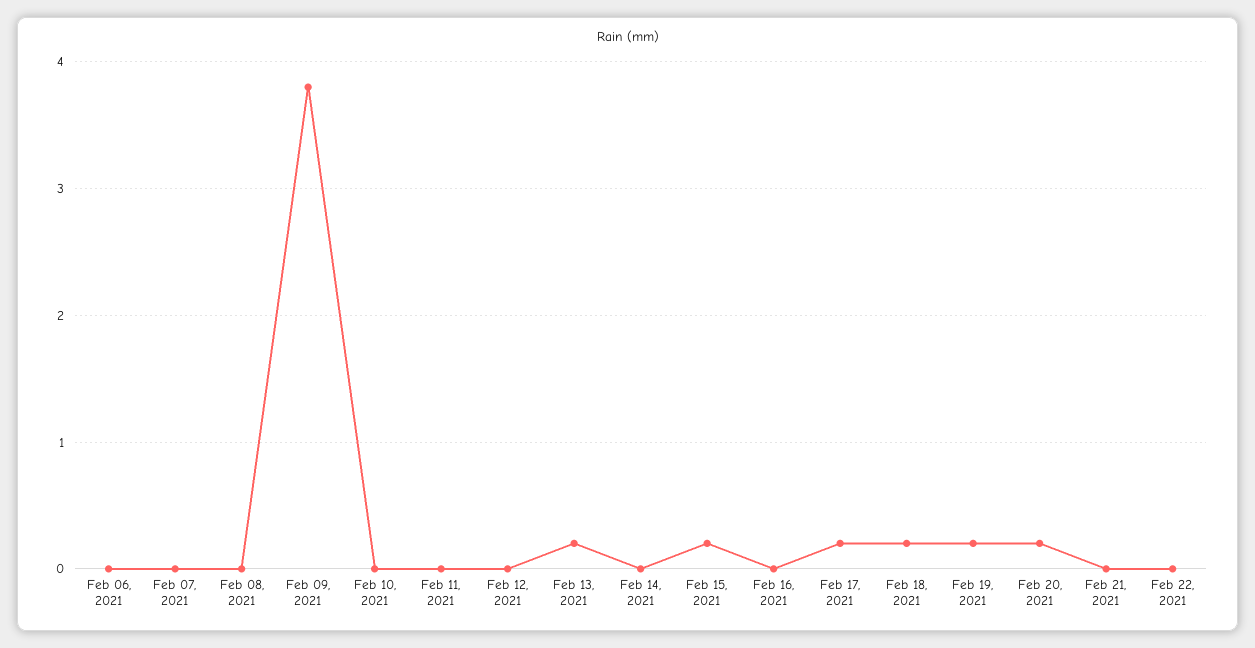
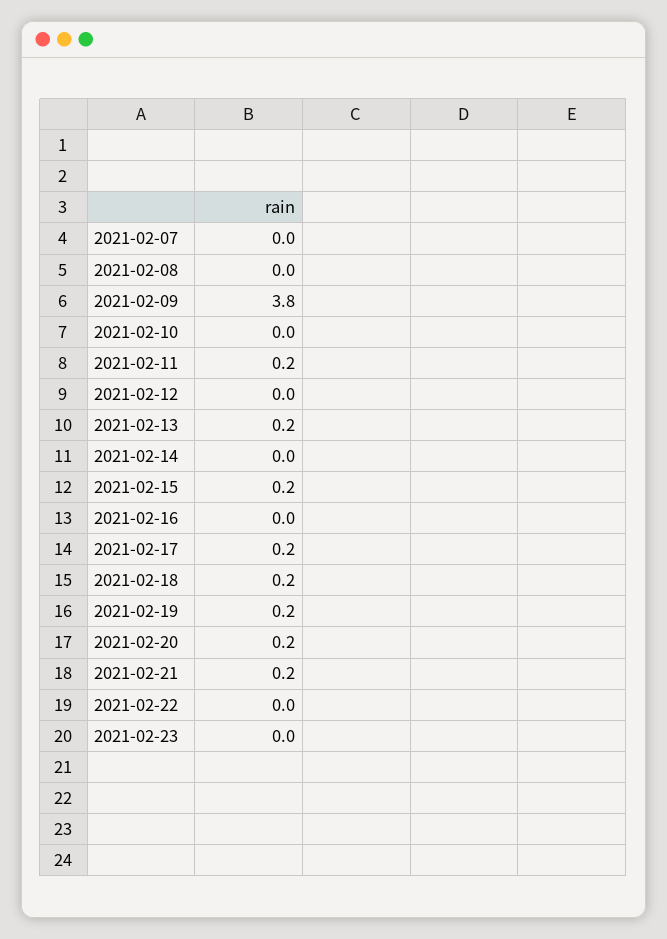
Feb 06, 2021: 0 -> none
Feb 11, 2021: 0 -> 0.2
Feb 21, 2021: 0 -> 0.2
2021-02-23: none -> 0

